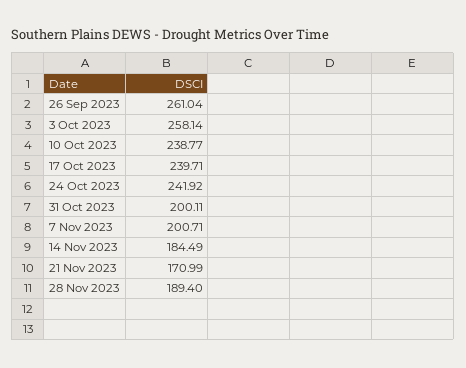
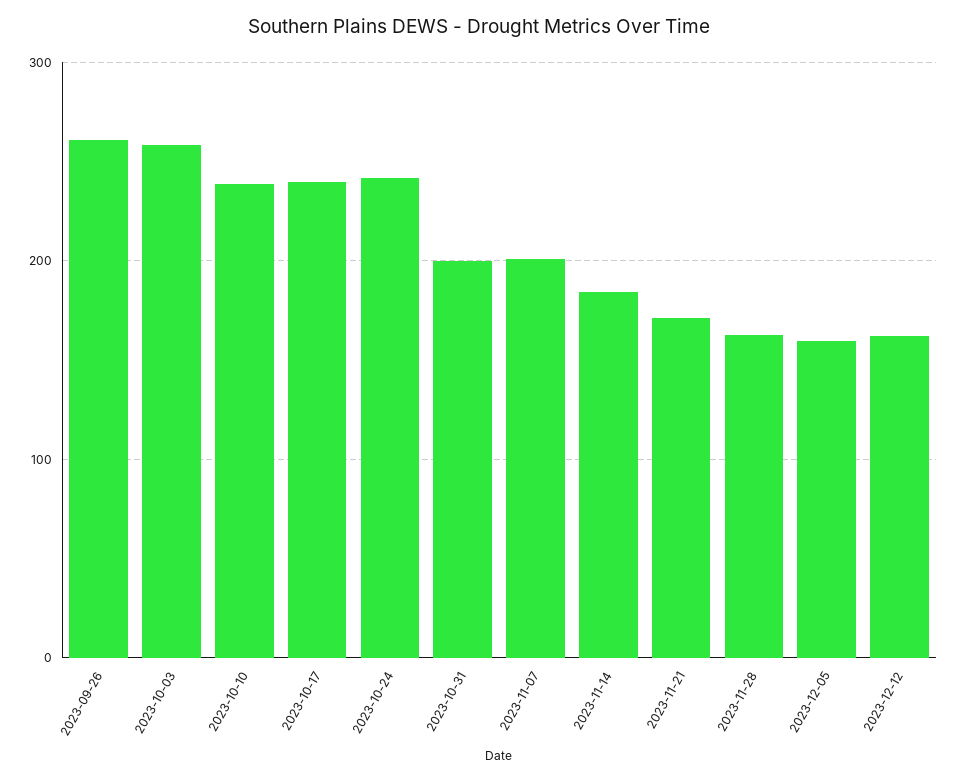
28 Nov 2023: 189.4 -> 160
2023-12-05: none -> 160
2023-12-12: none -> 160

